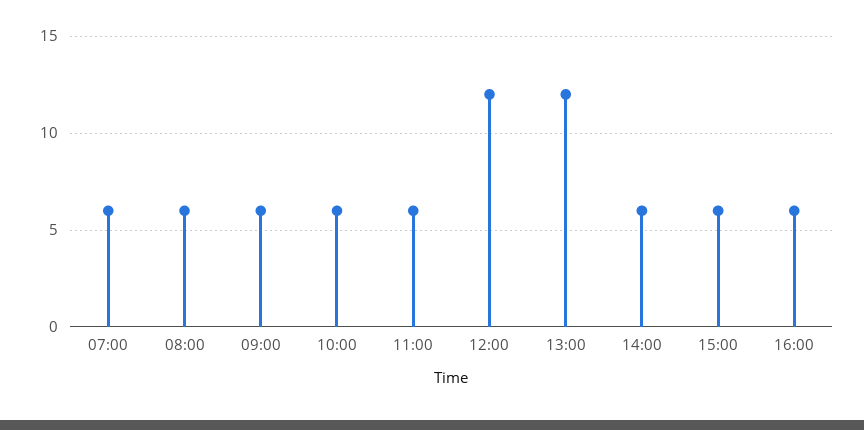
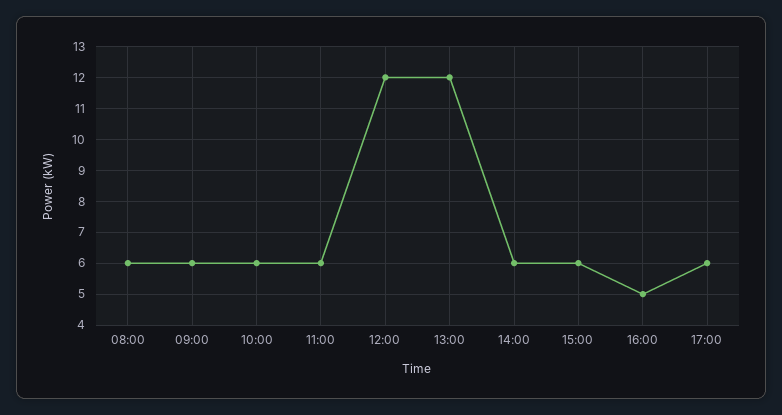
07:00: 6 -> none
16:00: 6 -> 5
17:00: none -> 6

